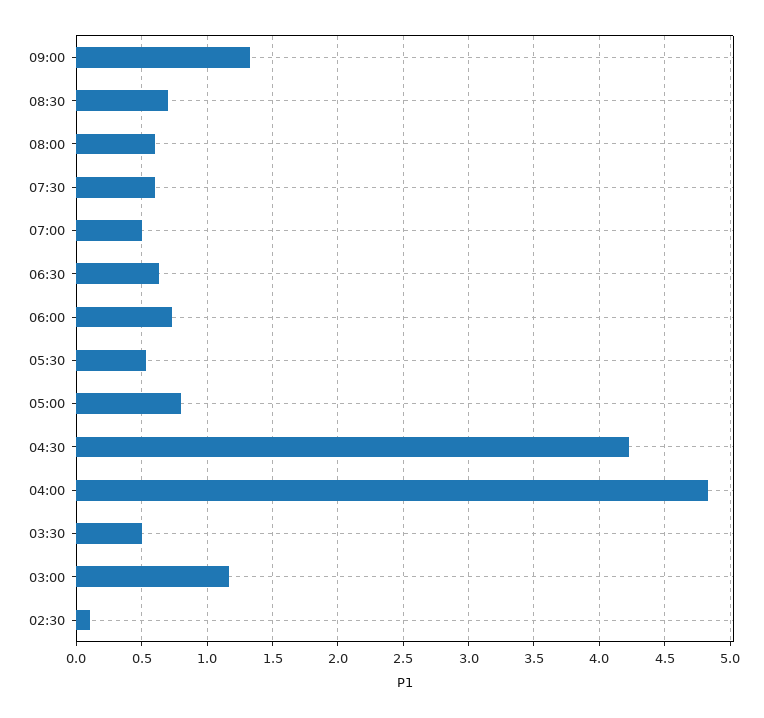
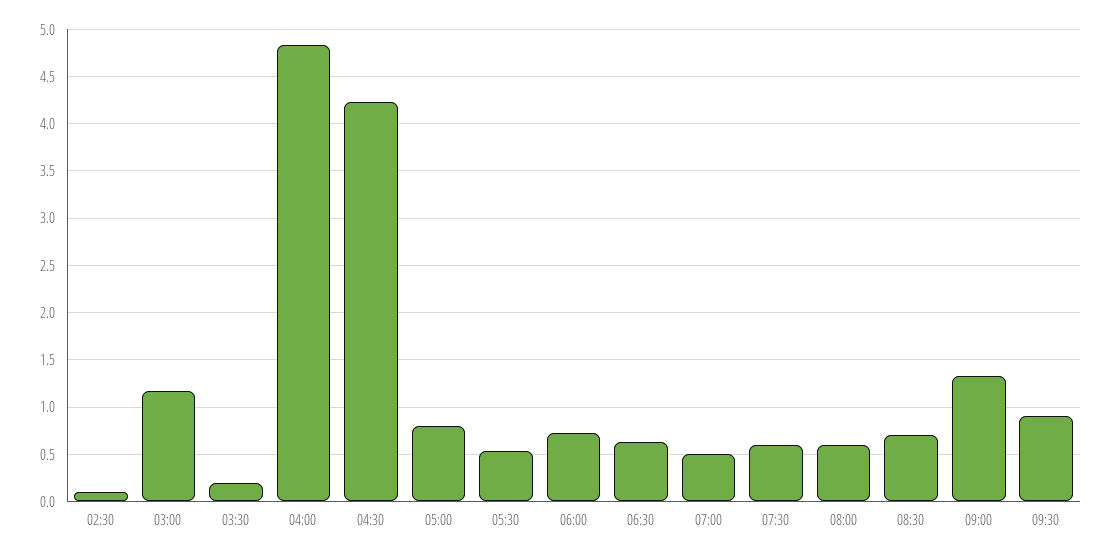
03:30: 0.5 -> 0.2
09:30: none -> 0.9

